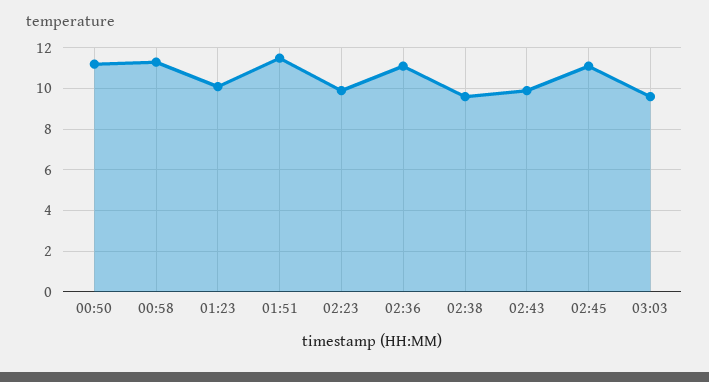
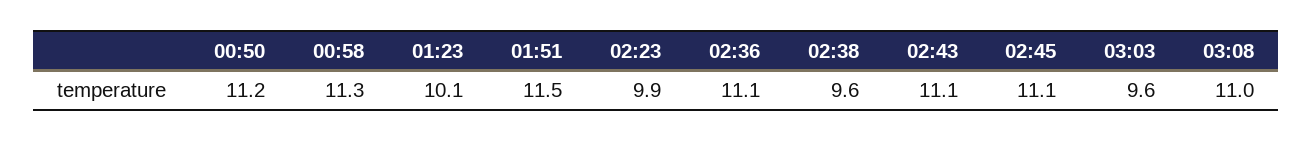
02:43: 10 -> 11.1
03:08: none -> 11

